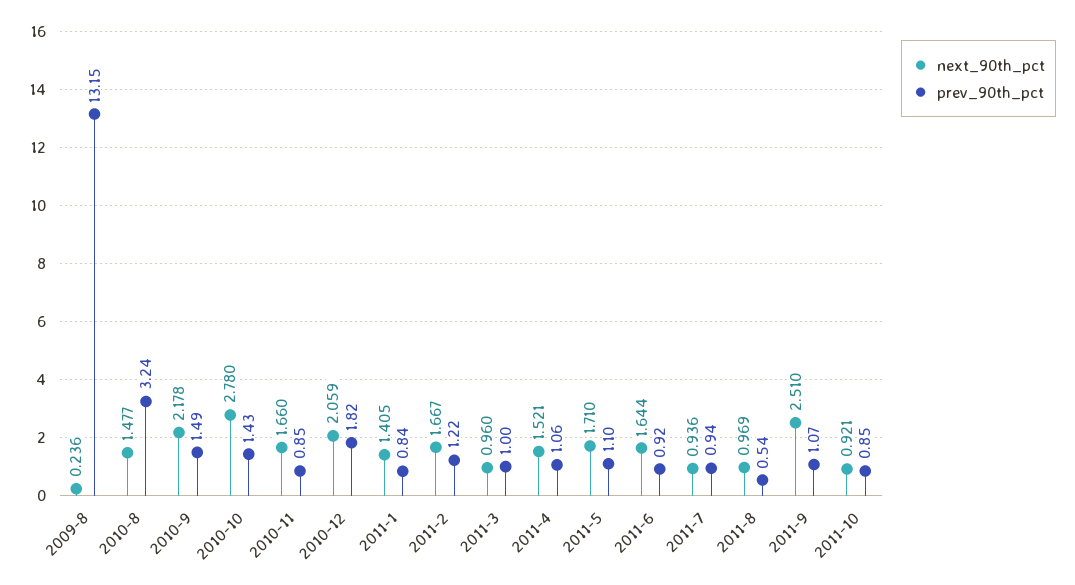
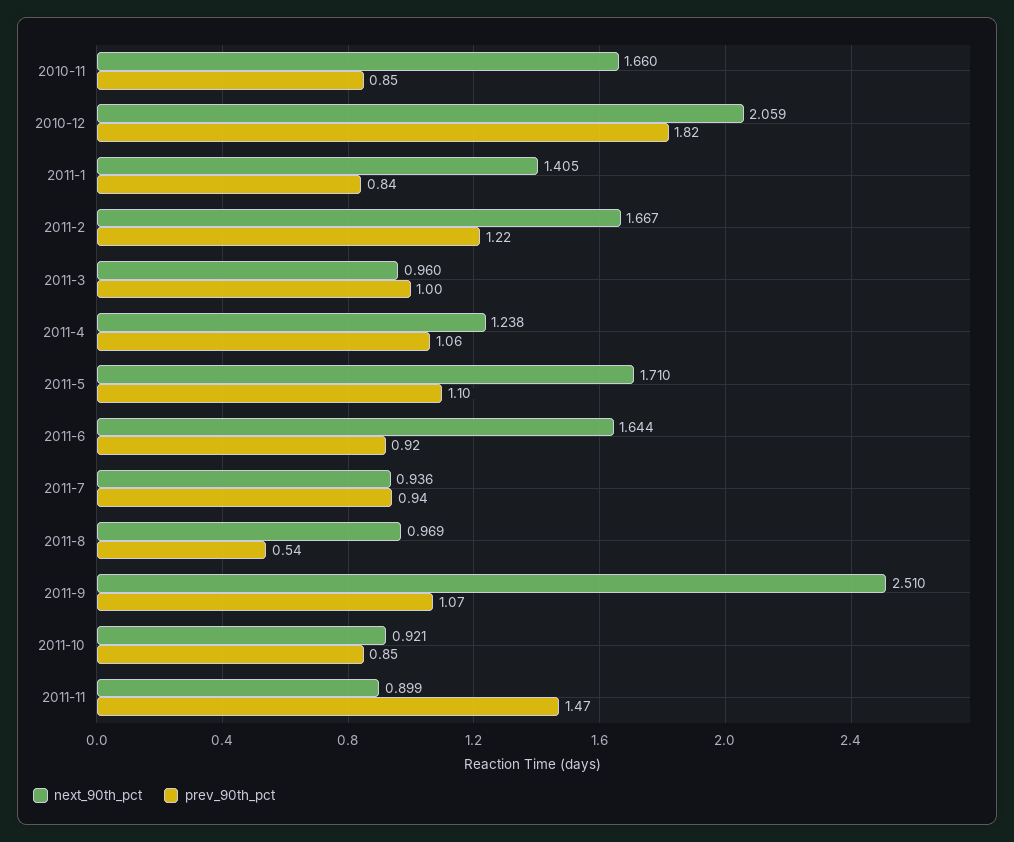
next_90th_pct, 2009-8: 0.236 -> none
prev_90th_pct, 2009-8: 13.15 -> none
next_90th_pct, 2010-8: 1.477 -> none
prev_90th_pct, 2010-8: 3.24 -> none
next_90th_pct, 2010-9: 2.178 -> none
prev_90th_pct, 2010-9: 1.49 -> none
next_90th_pct, 2010-10: 2.78 -> none
prev_90th_pct, 2010-10: 1.43 -> none
next_90th_pct, 2011-4: 1.521 -> 1.238
next_90th_pct, 2011-11: none -> 0.899
prev_90th_pct, 2011-11: none -> 1.47

